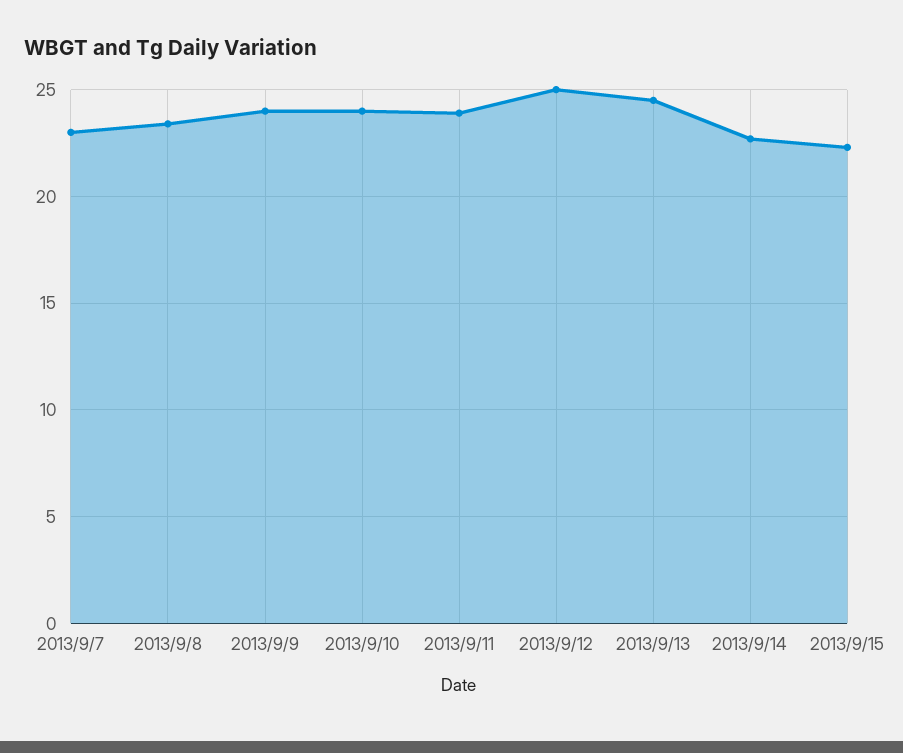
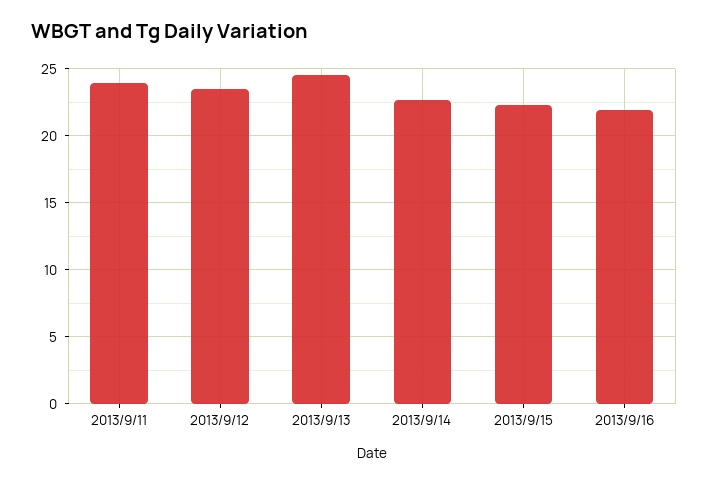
2013/9/7: 23 -> none
2013/9/8: 23.5 -> none
2013/9/9: 24 -> none
2013/9/10: 24 -> none
2013/9/12: 25 -> 23.5
2013/9/16: none -> 22

